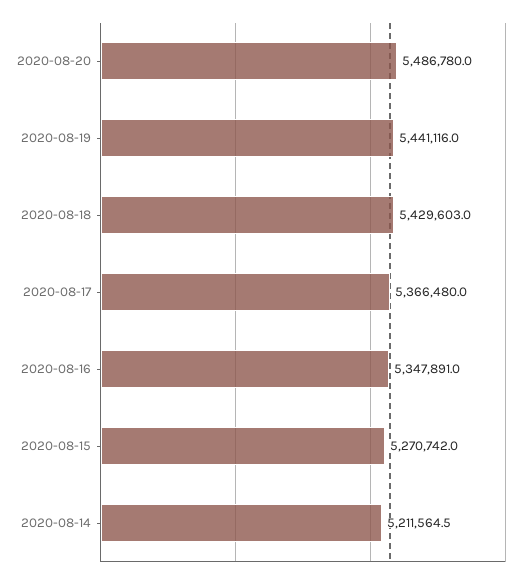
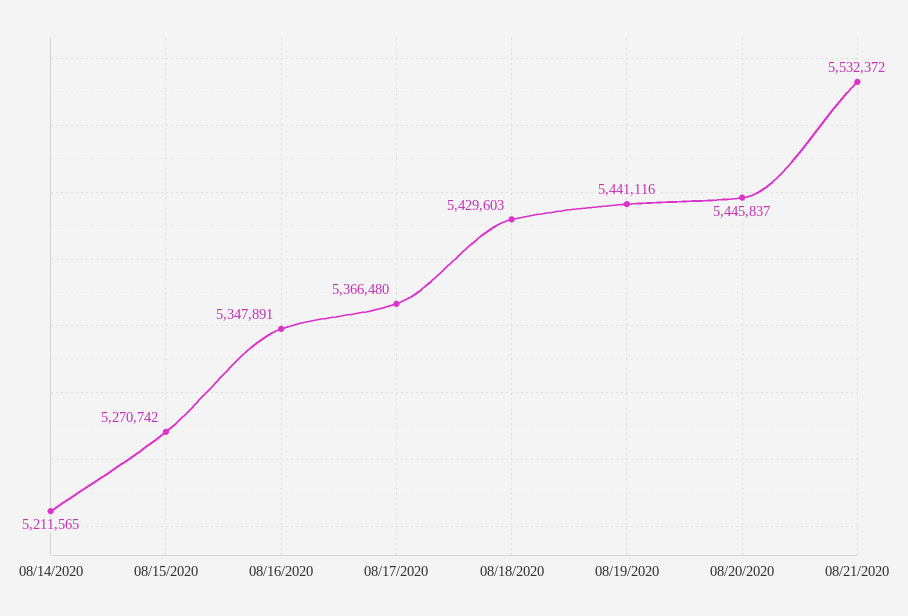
2020-08-20: 5486780 -> 5445837
08/21/2020: none -> 5532372

